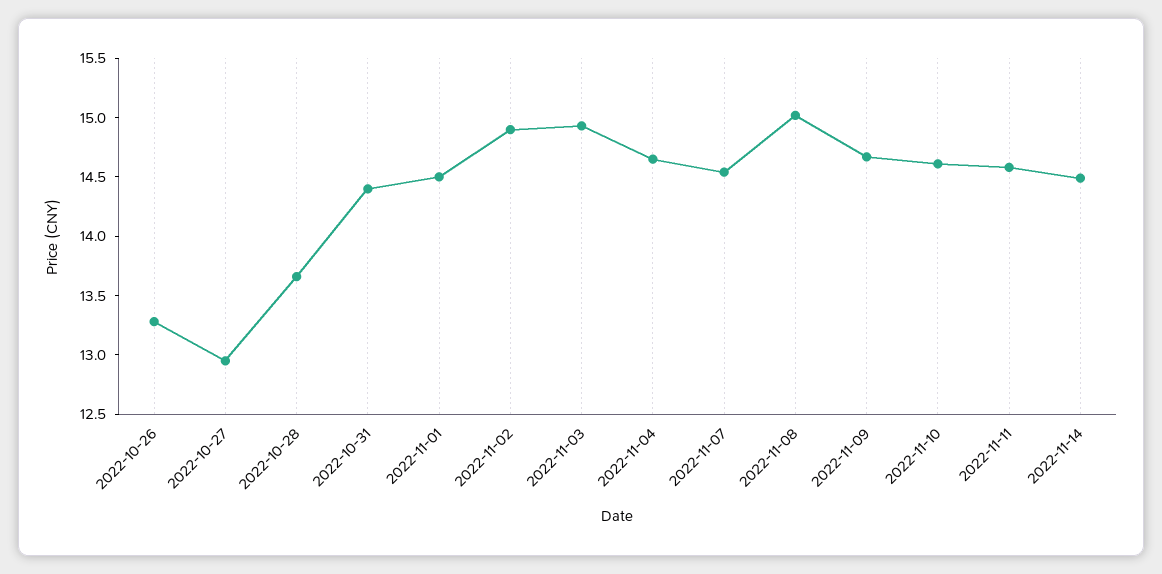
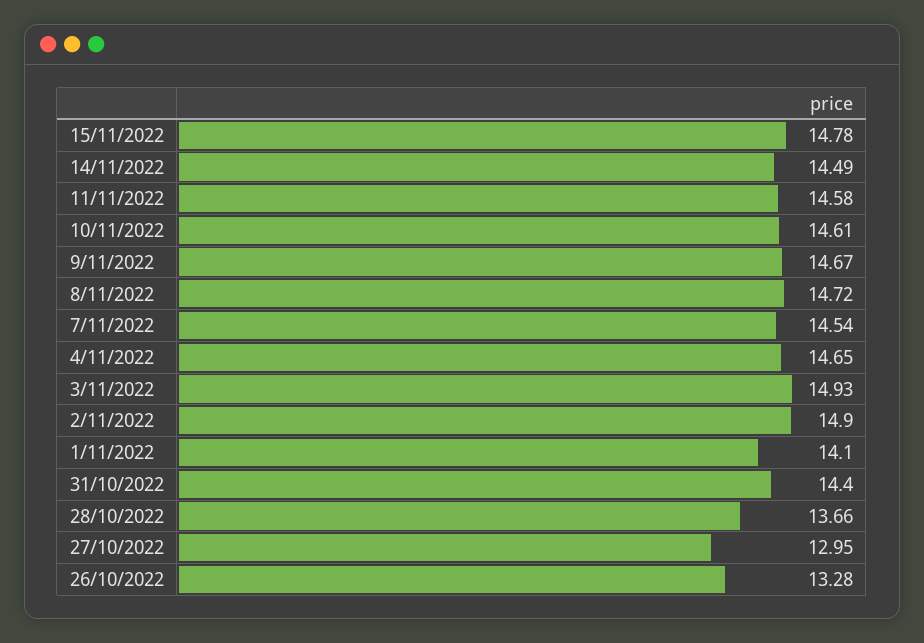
2022-11-01: 14.5 -> 14.1
2022-11-08: 15 -> 14.72
15/11/2022: none -> 14.78

